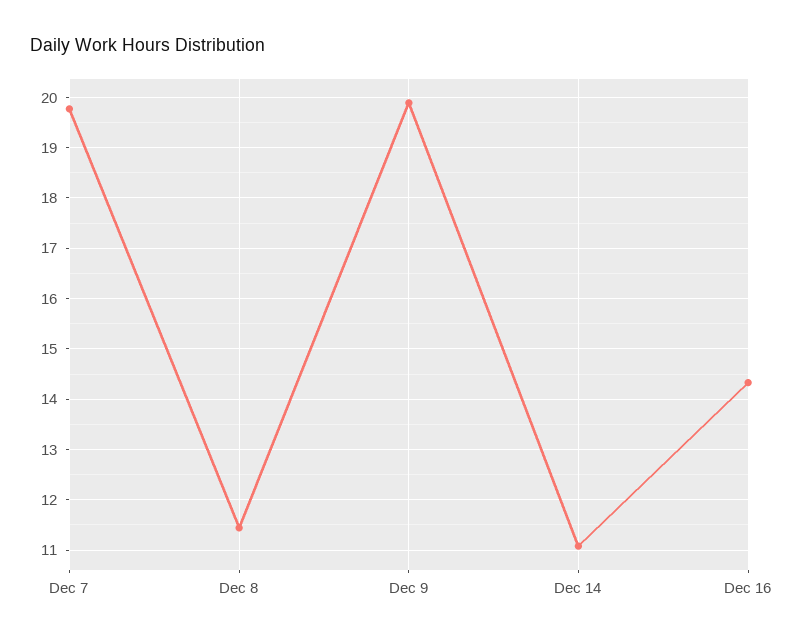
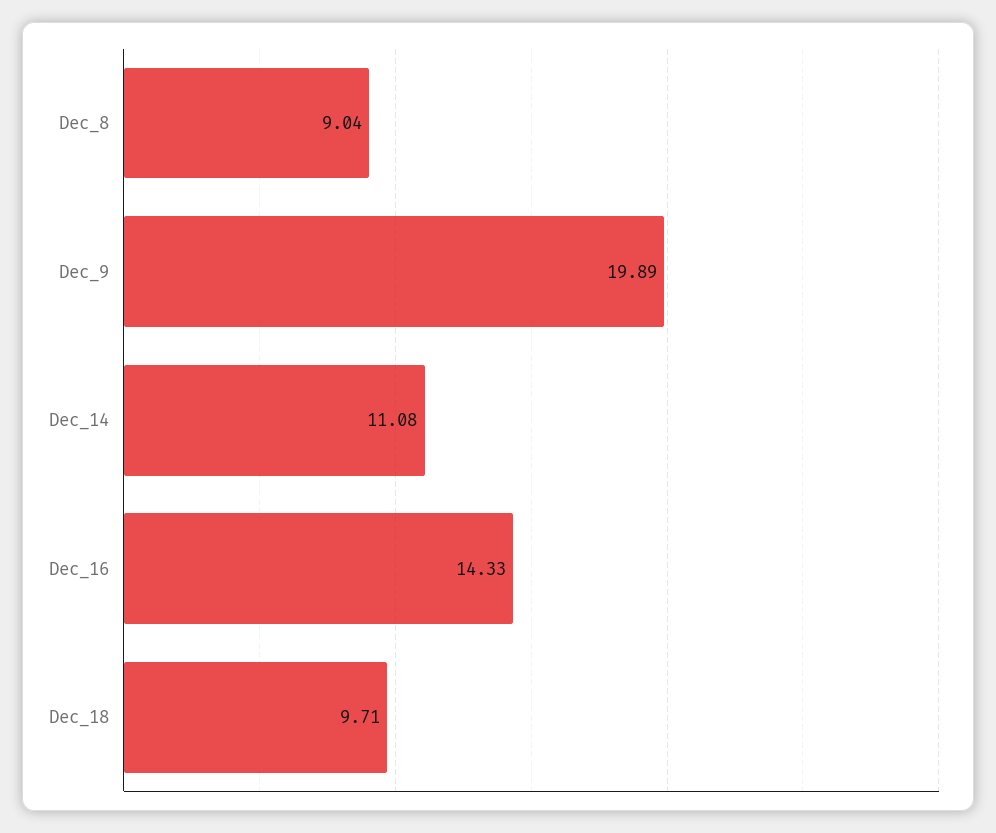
Dec 7: 19.8 -> none
Dec 8: 11.4 -> 9.04
Dec_18: none -> 9.71

